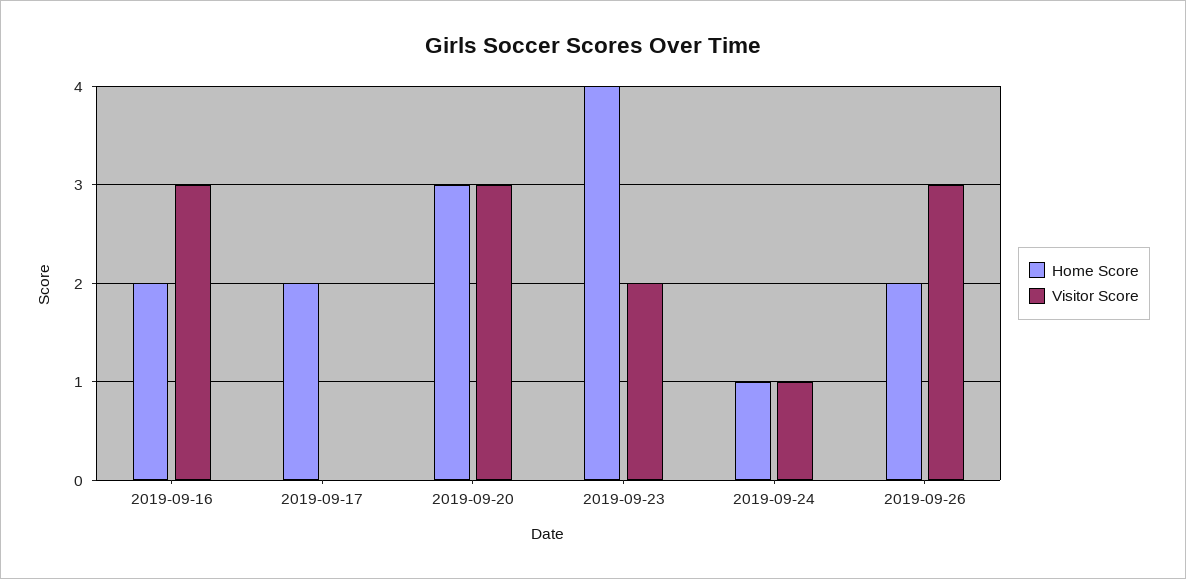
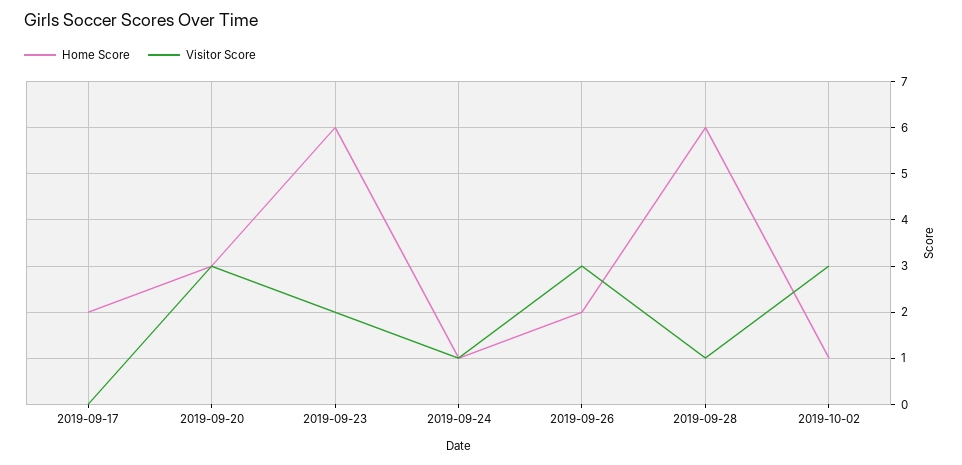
Home Score, 2019-09-16: 2 -> none
Visitor Score, 2019-09-16: 3 -> none
Home Score, 2019-09-23: 4 -> 6
Home Score, 2019-09-28: none -> 6
Visitor Score, 2019-09-28: none -> 1
Home Score, 2019-10-02: none -> 1
Visitor Score, 2019-10-02: none -> 3

